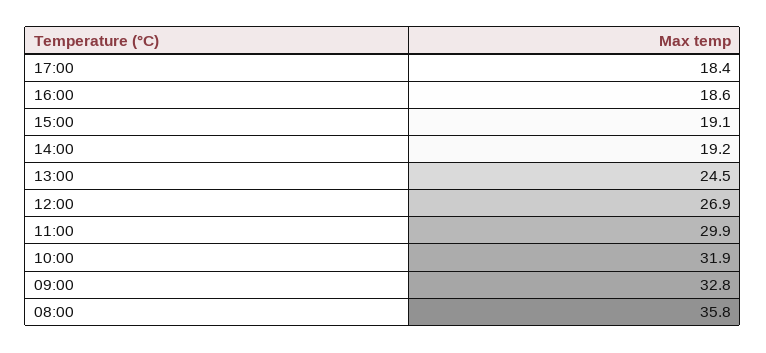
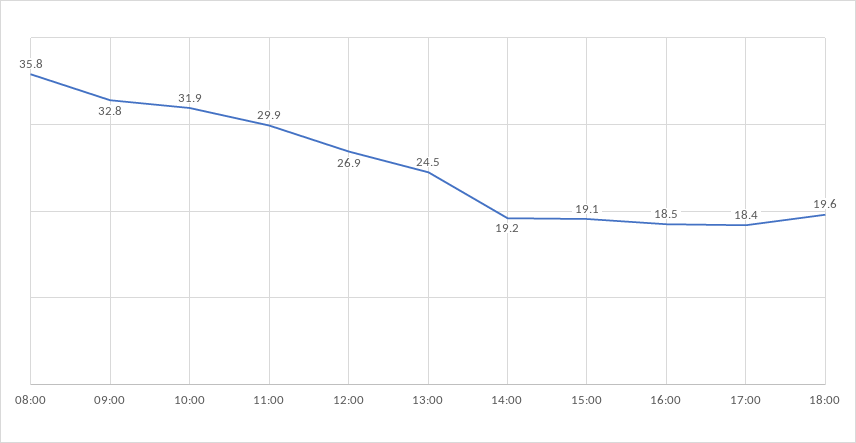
16:00: 18.6 -> 18.5
18:00: none -> 19.6

